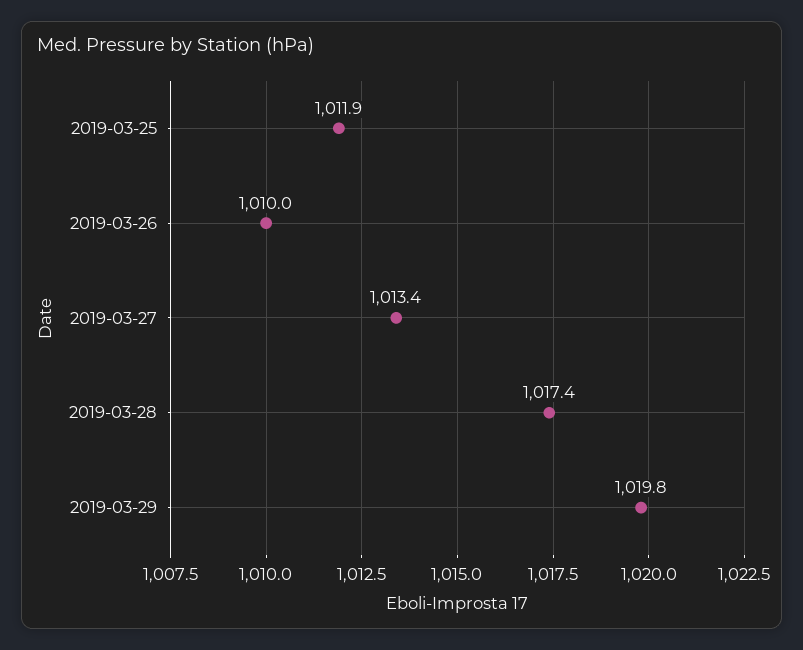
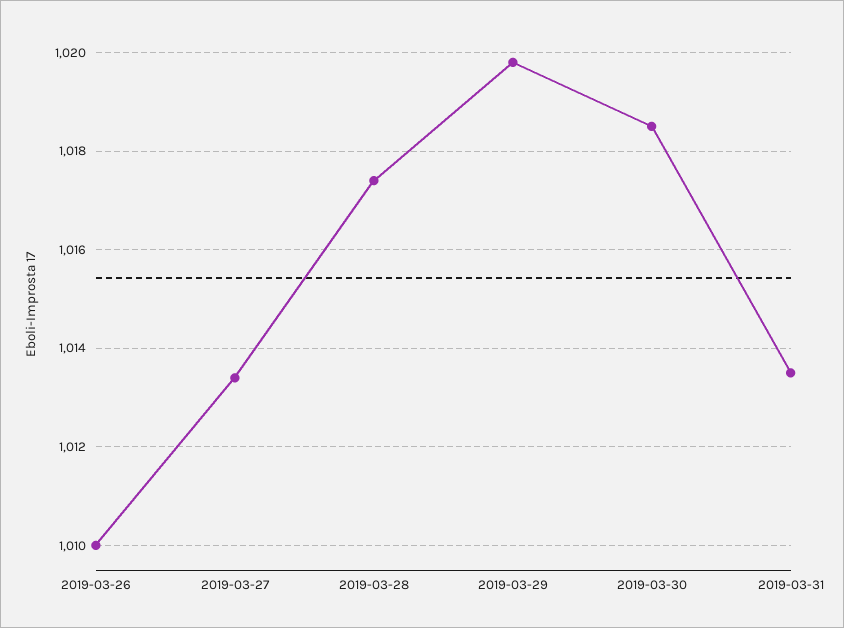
2019-03-25: 1011.9 -> none
2019-03-30: none -> 1018.5
2019-03-31: none -> 1013.5

